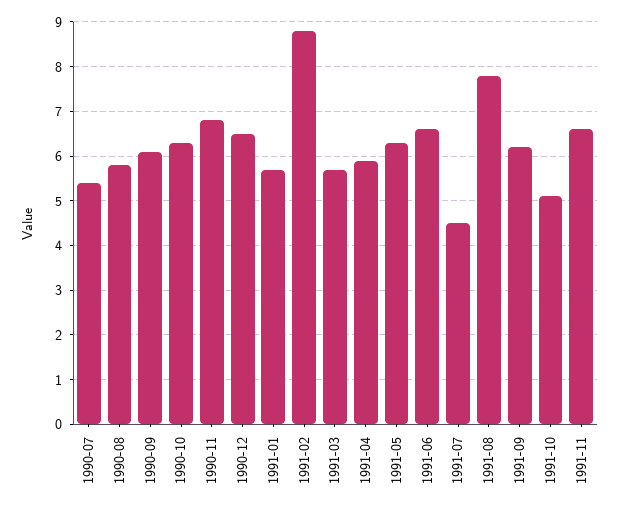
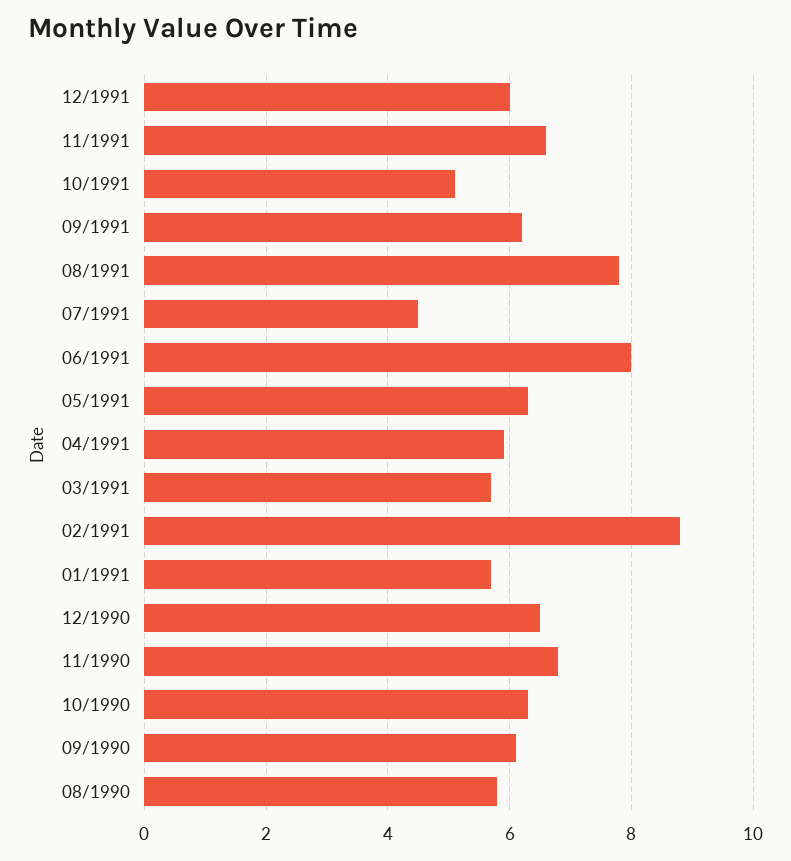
1990-07: 5.5 -> none
1991-06: 6.5 -> 8
12/1991: none -> 6

